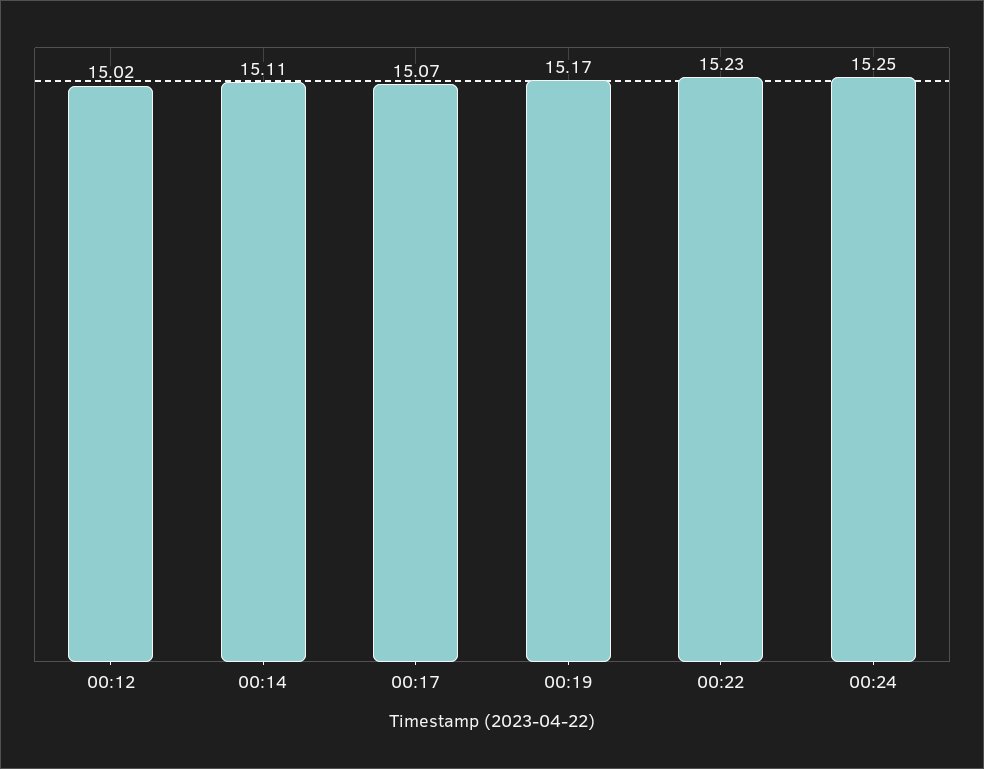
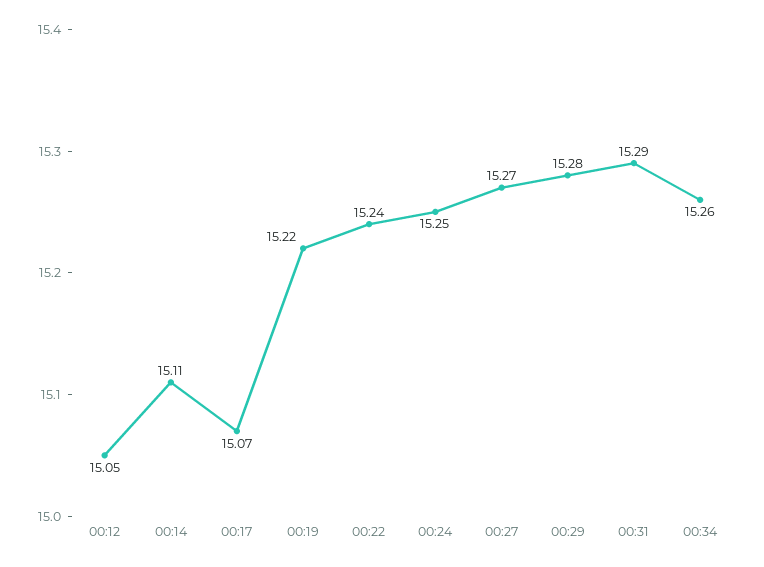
00:12: 15.02 -> 15.05
00:19: 15.17 -> 15.22
00:22: 15.23 -> 15.24
00:27: none -> 15.27
00:29: none -> 15.28
00:31: none -> 15.29
00:34: none -> 15.26

